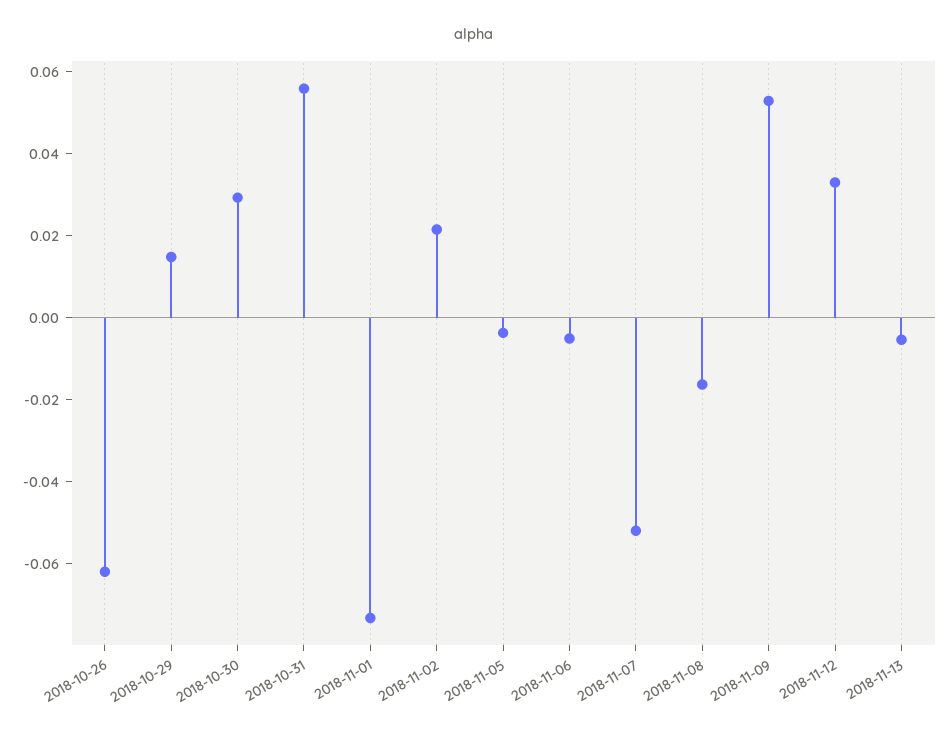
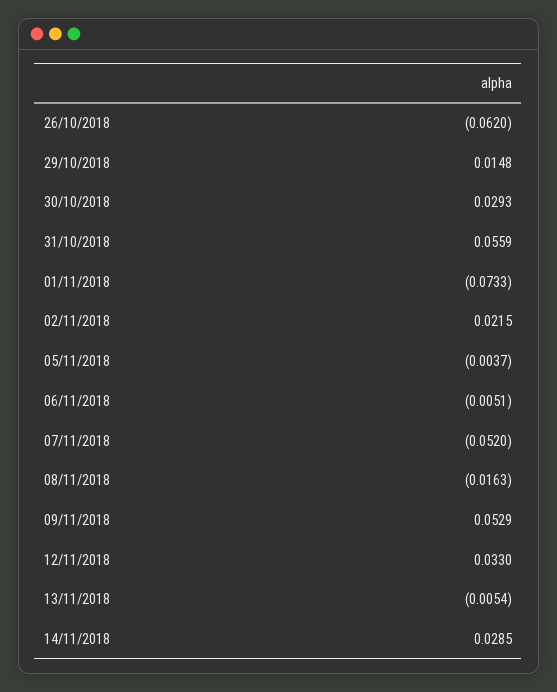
14/11/2018: none -> 0.0285

